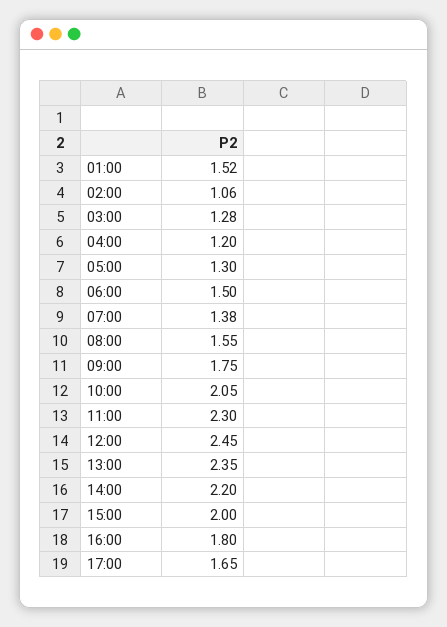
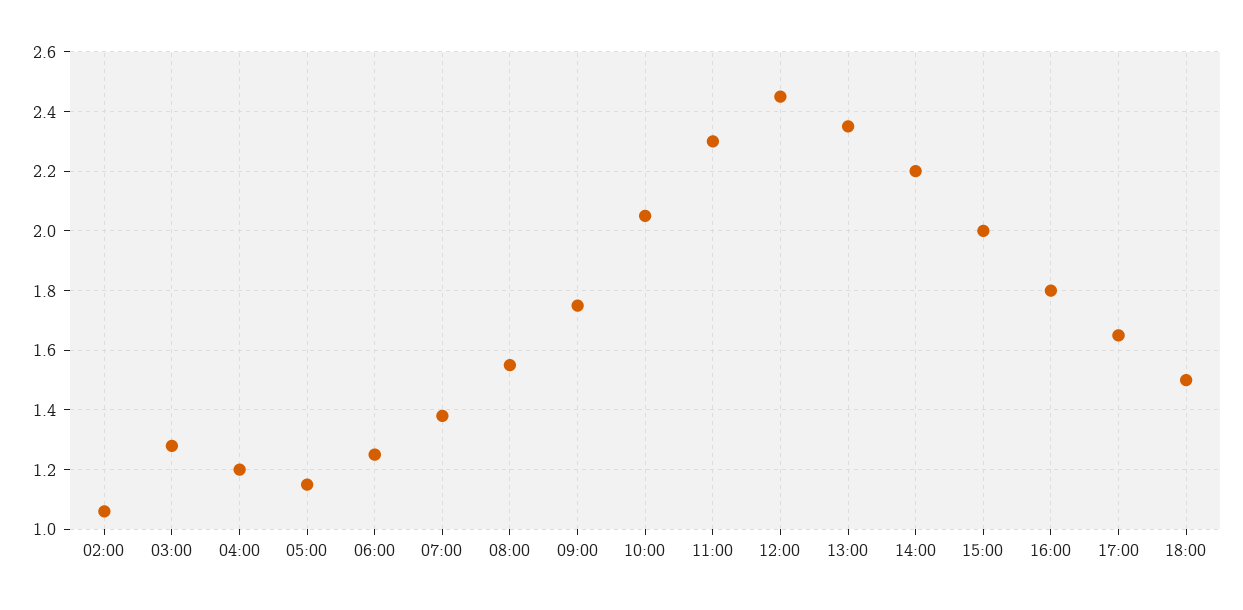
01:00: 1.52 -> none
05:00: 1.3 -> 1.15
06:00: 1.5 -> 1.25
18:00: none -> 1.5

